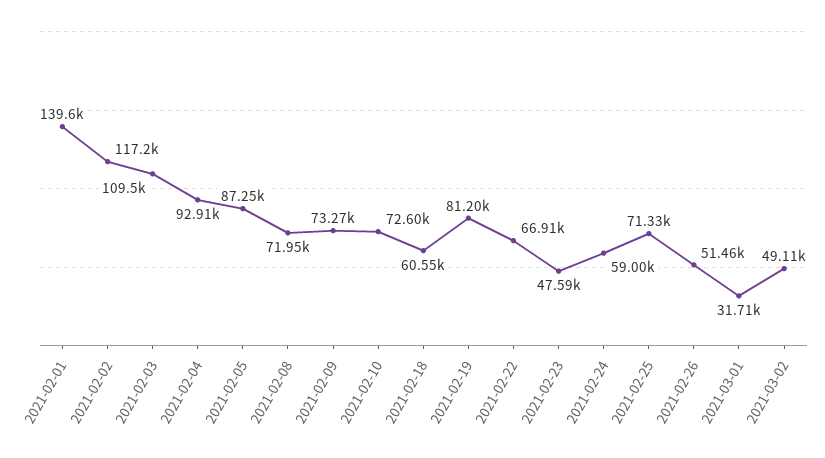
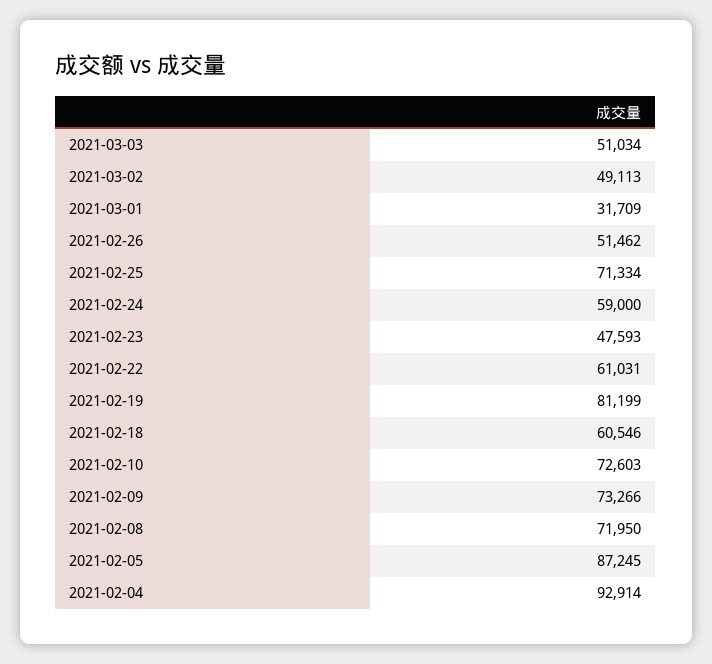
2021-02-01: 139600 -> none
2021-02-02: 117200 -> none
2021-02-03: 109500 -> none
2021-02-22: 66910 -> 61031
2021-03-03: none -> 51034

